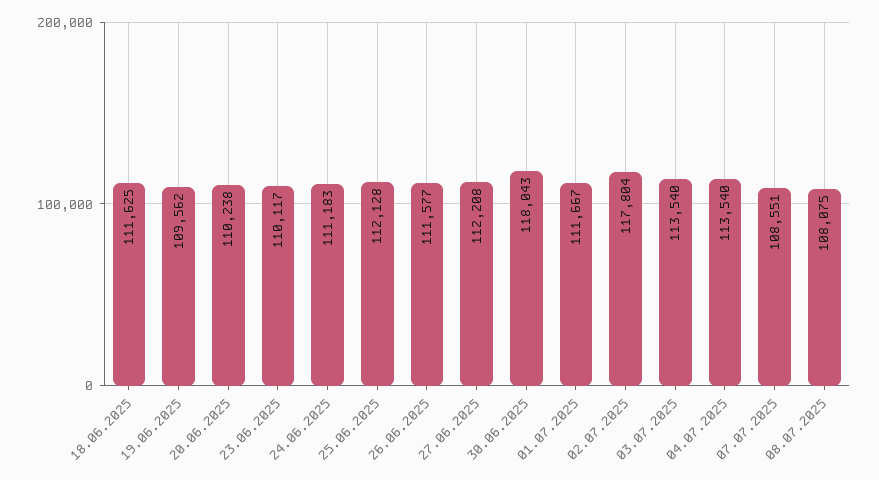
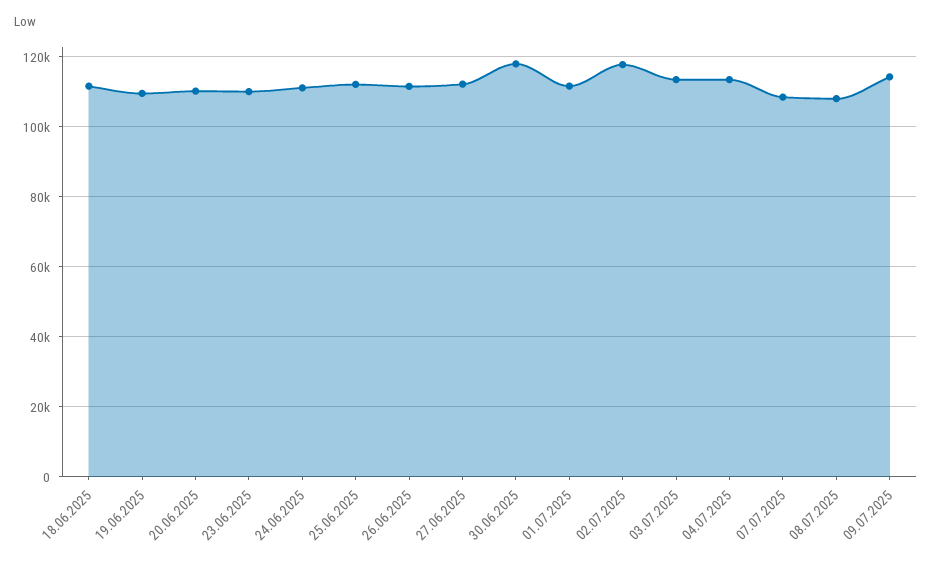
09.07.2025: none -> 114000

